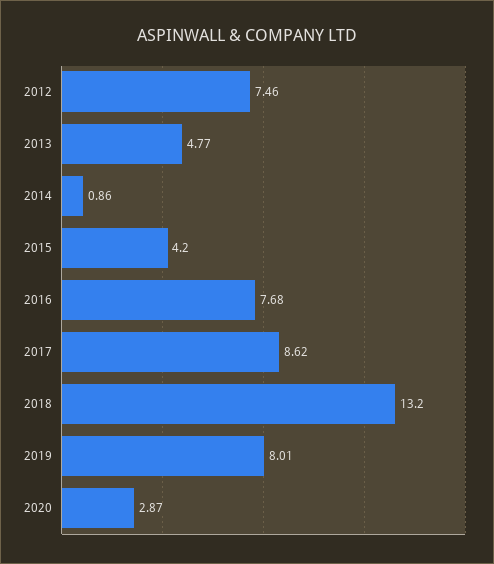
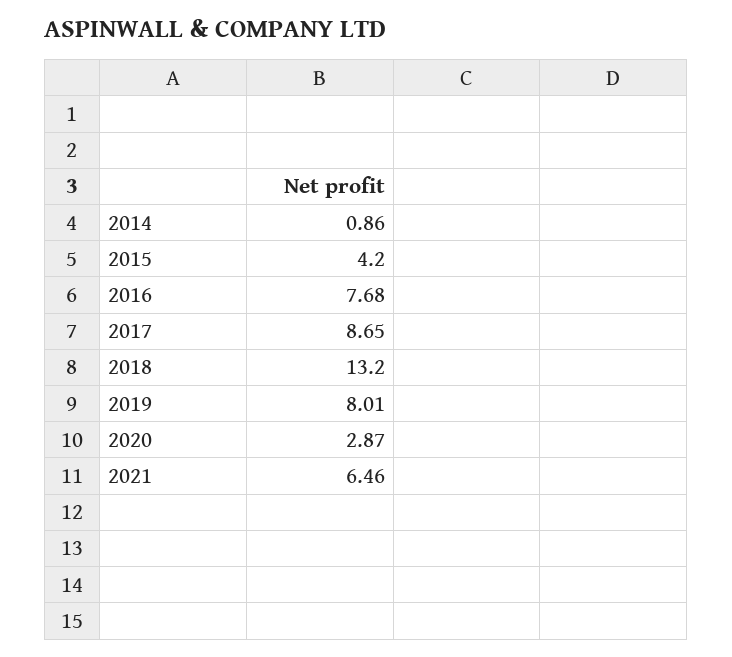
2012: 7.46 -> none
2013: 4.77 -> none
2017: 8.62 -> 8.65
2021: none -> 6.46

